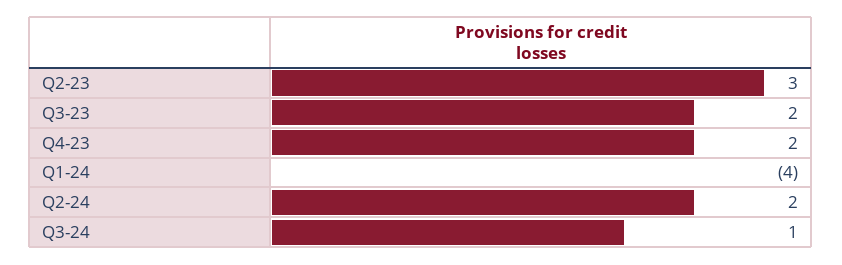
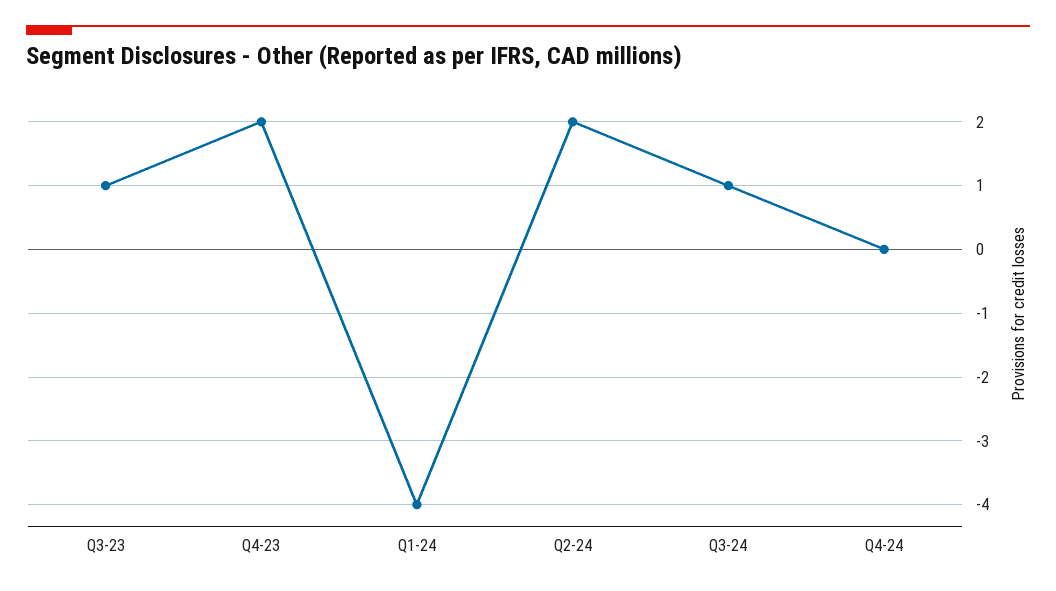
Q2-23: 3 -> none
Q3-23: 2 -> 1
Q4-24: none -> 0

